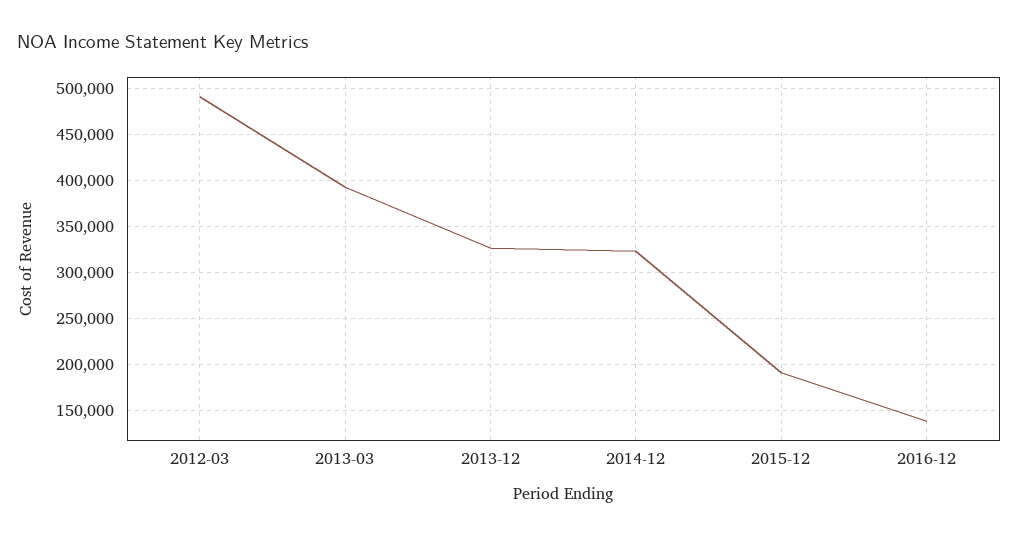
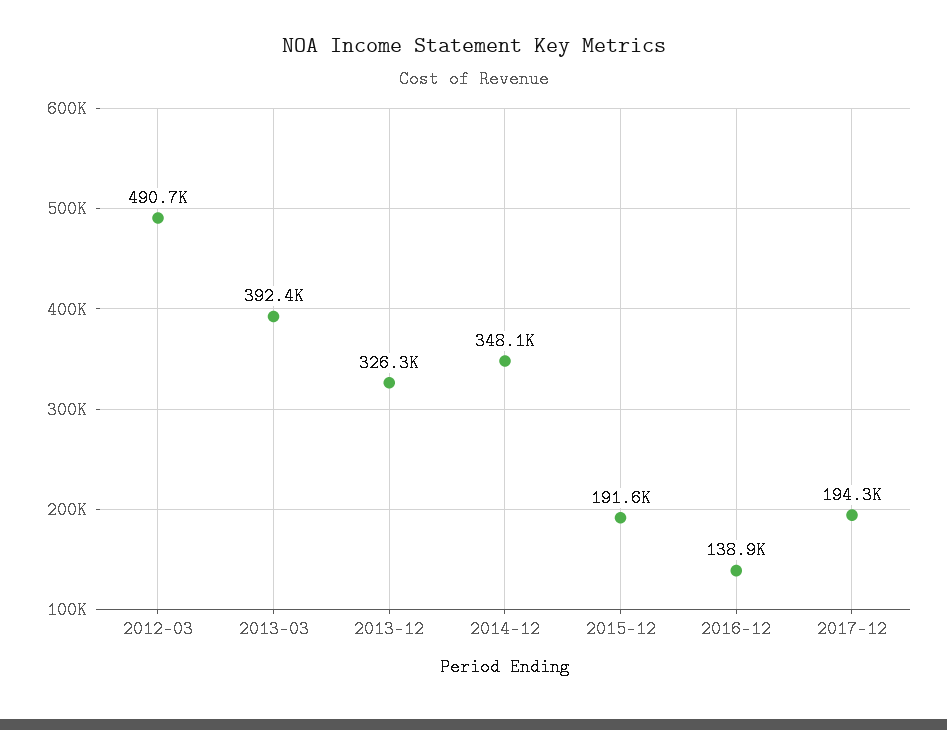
2014-12: 320000 -> 348100
2017-12: none -> 194300

